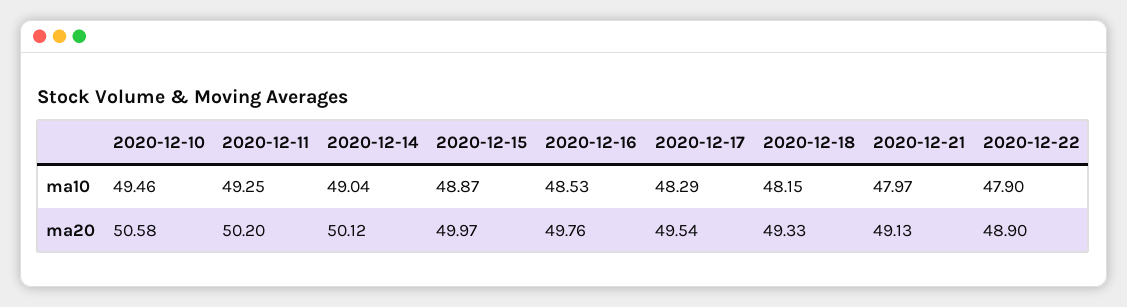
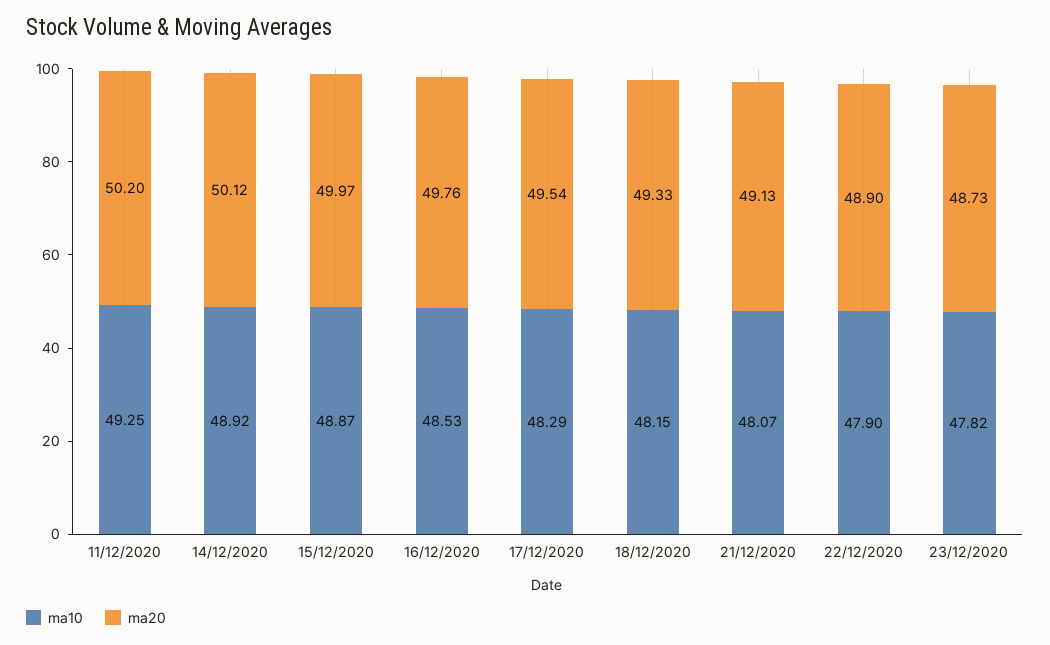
ma10, 2020-12-10: 49.46 -> none
ma10, 2020-12-14: 49.04 -> 48.92
ma10, 2020-12-21: 47.97 -> 48.07
ma20, 2020-12-10: 50.58 -> none
ma10, 23/12/2020: none -> 47.82
ma20, 23/12/2020: none -> 48.73

